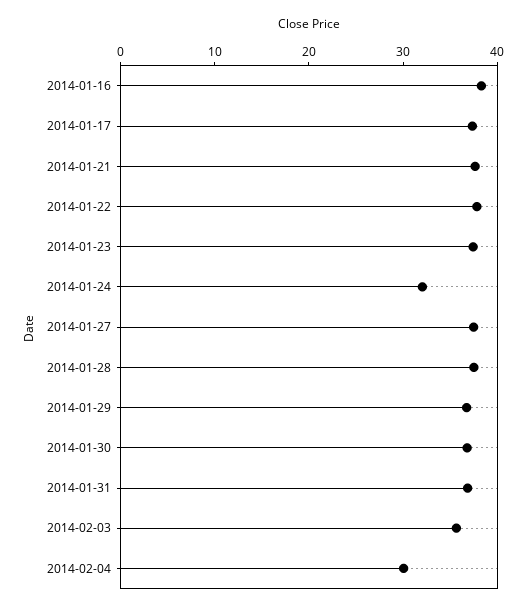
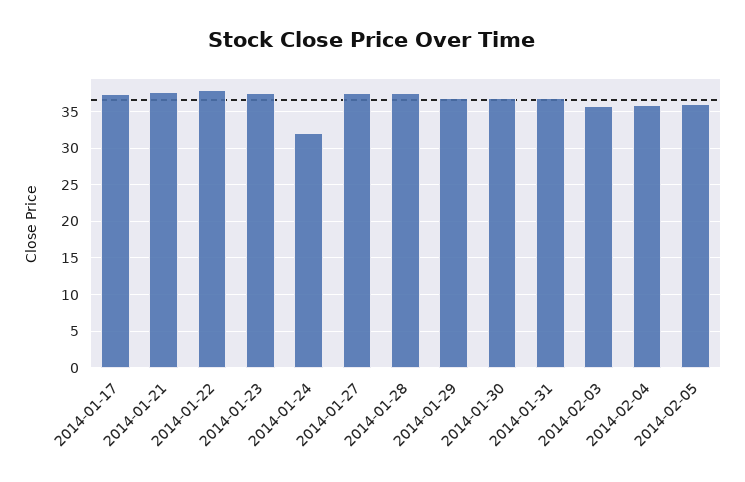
2014-01-16: 38 -> none
2014-02-04: 30 -> 36
2014-02-05: none -> 36

